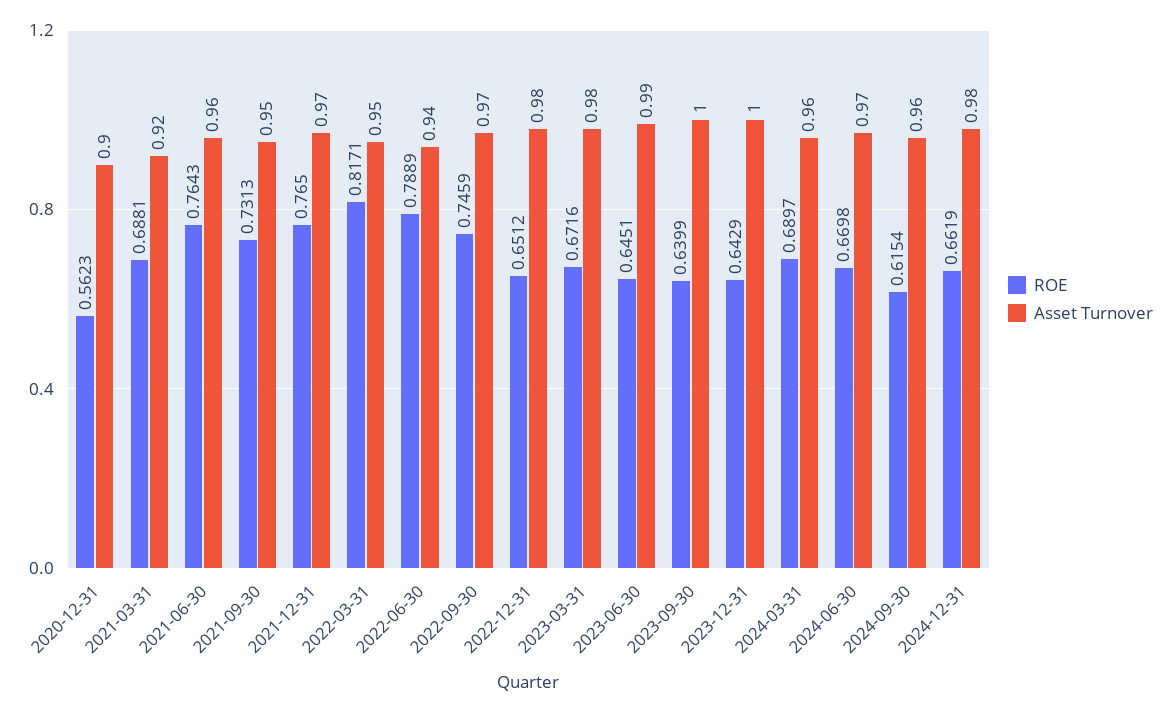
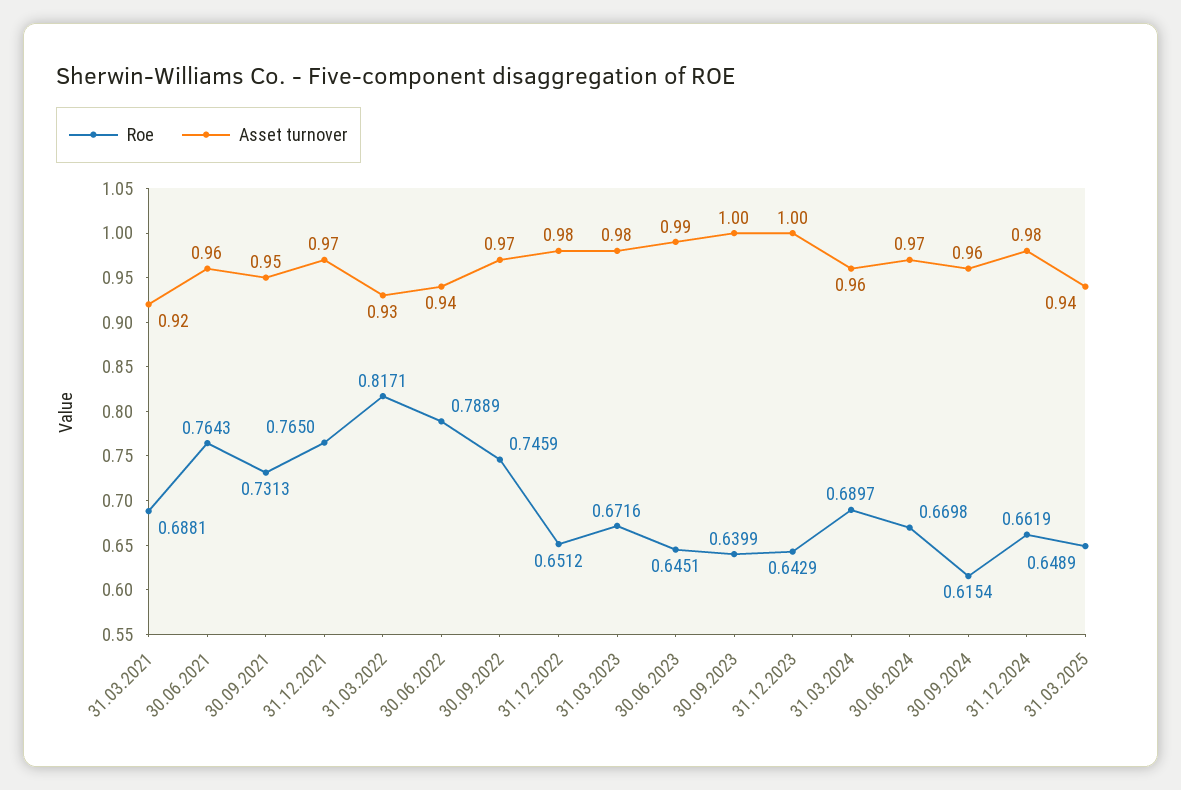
ROE, 2020-12-31: 0.5623 -> none
Asset Turnover, 2020-12-31: 0.9 -> none
Asset Turnover, 2022-03-31: 0.95 -> 0.93
ROE, 31.03.2025: none -> 0.6489
Asset Turnover, 31.03.2025: none -> 0.94

